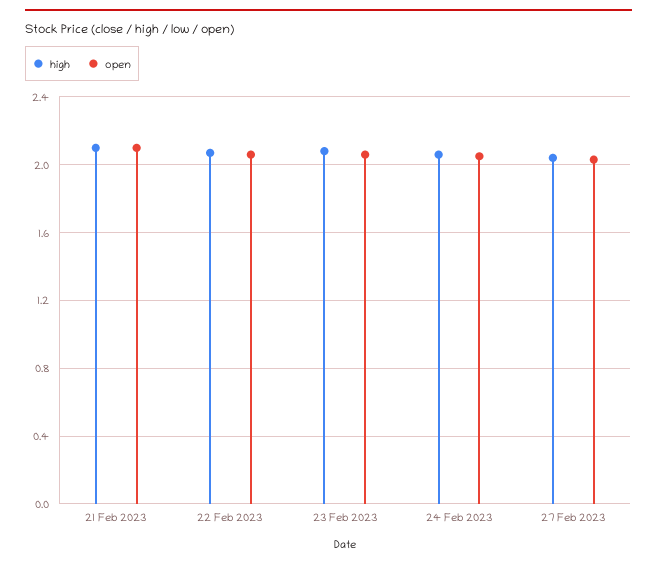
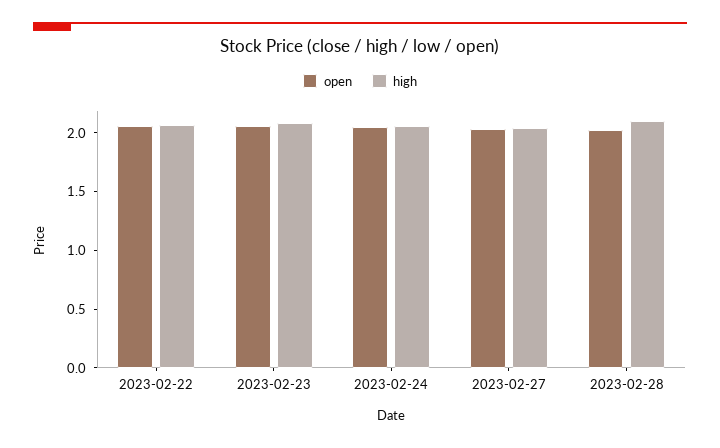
high, 21 Feb 2023: 2.1 -> none
open, 21 Feb 2023: 2.1 -> none
open, 2023-02-28: none -> 2
high, 2023-02-28: none -> 2.1

